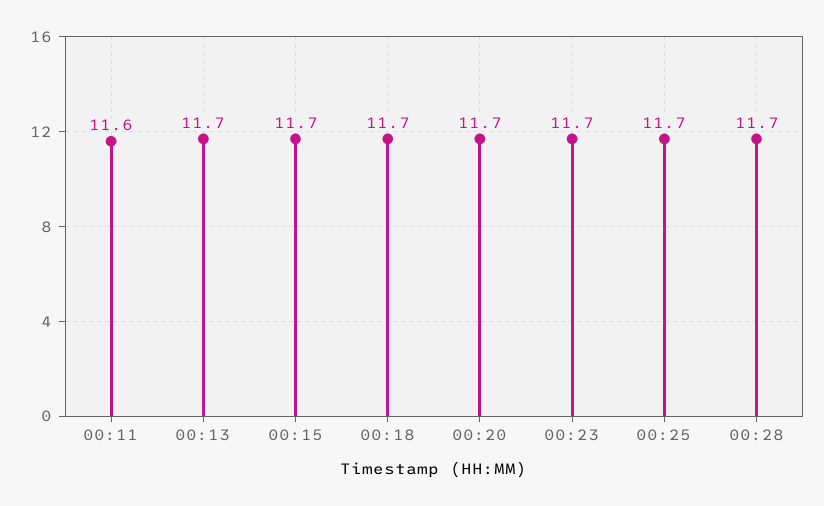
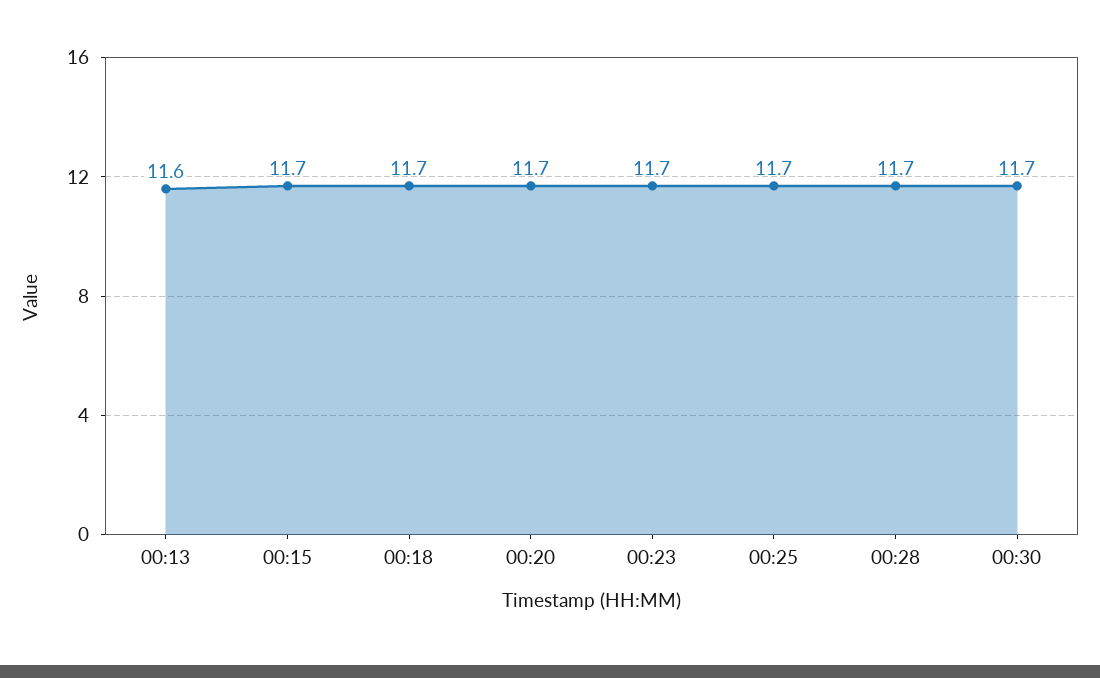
00:11: 11.6 -> none
00:13: 11.7 -> 11.6
00:30: none -> 11.7

